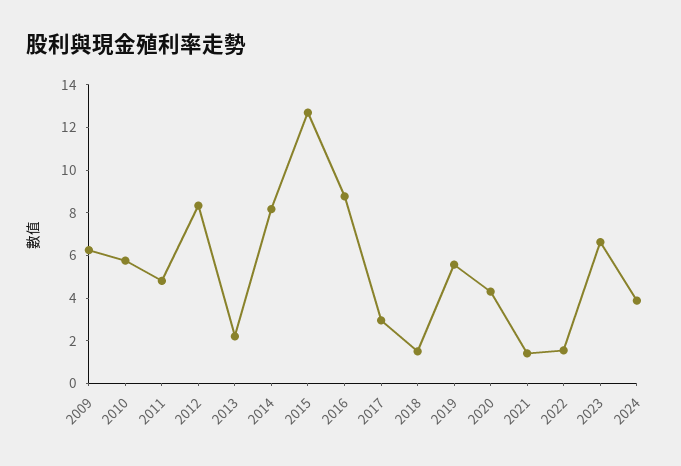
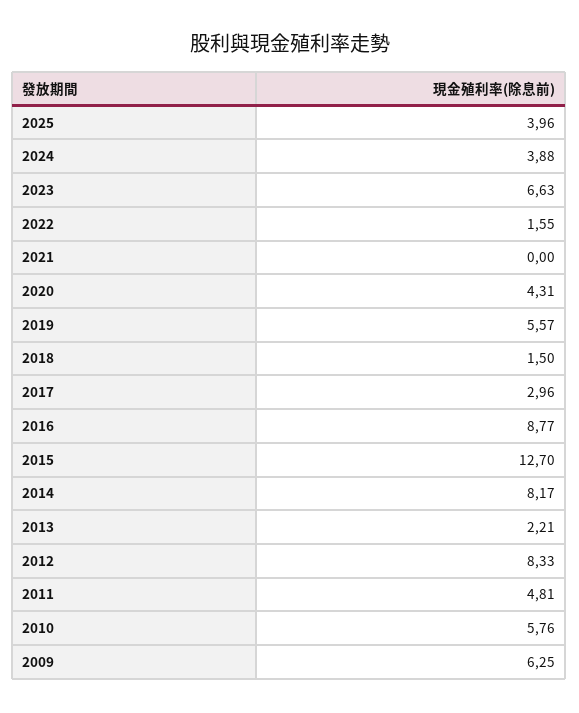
2021: 1.5 -> 0
2025: none -> 3.96

